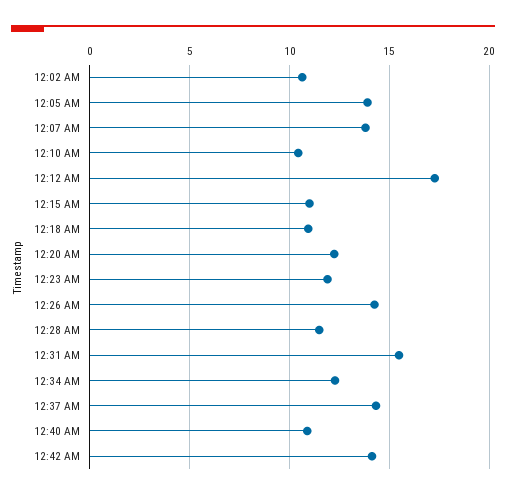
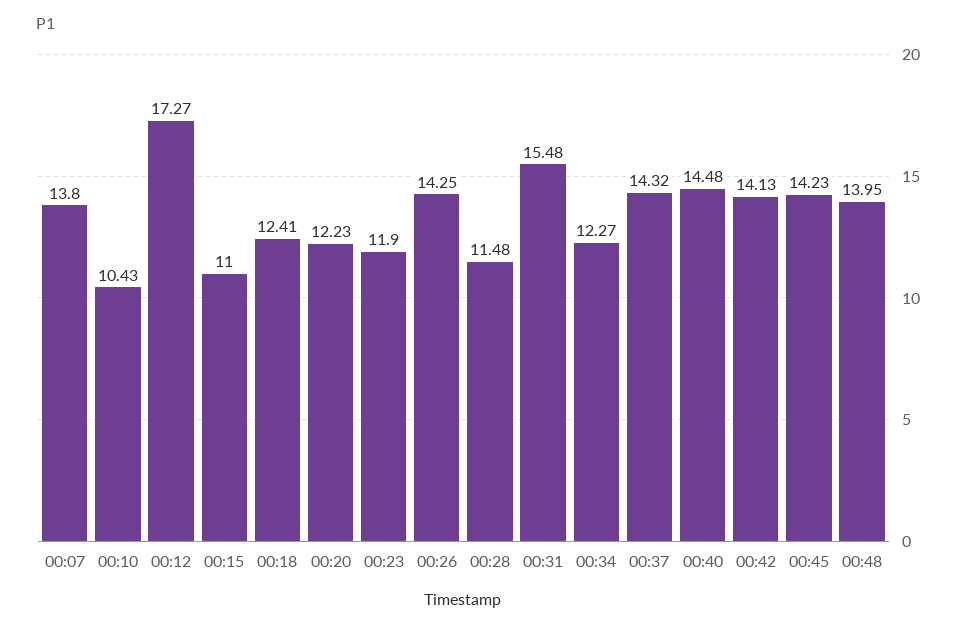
12:02 AM: 10.5 -> none
12:05 AM: 14 -> none
12:18 AM: 11 -> 12.41
12:40 AM: 11 -> 14.48
00:45: none -> 14.23
00:48: none -> 13.95

